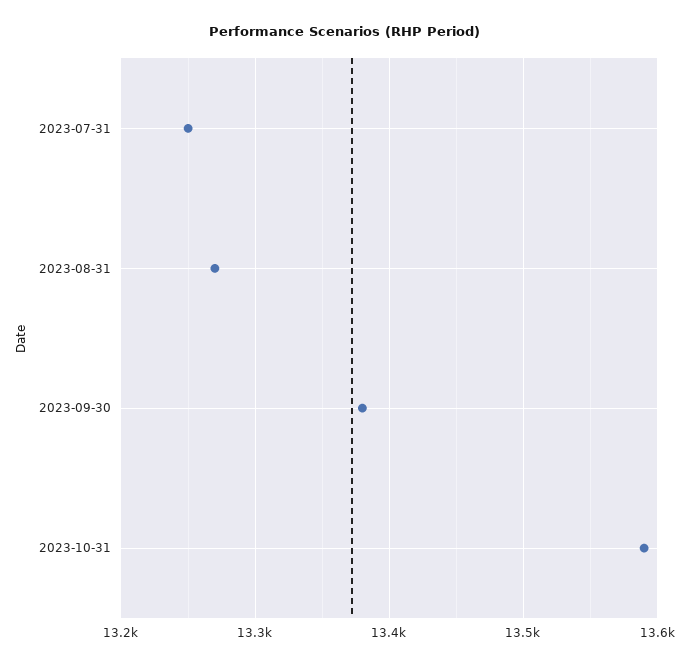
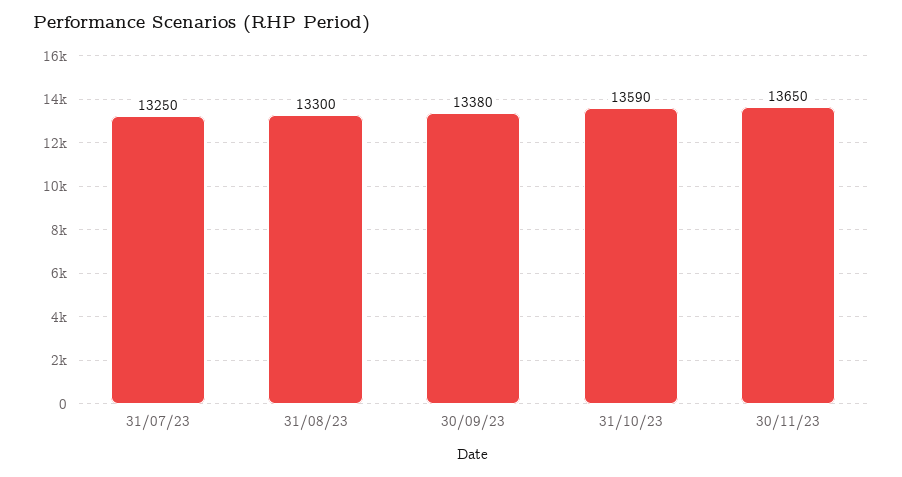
2023-08-31: 13270 -> 13300
30/11/23: none -> 13650

